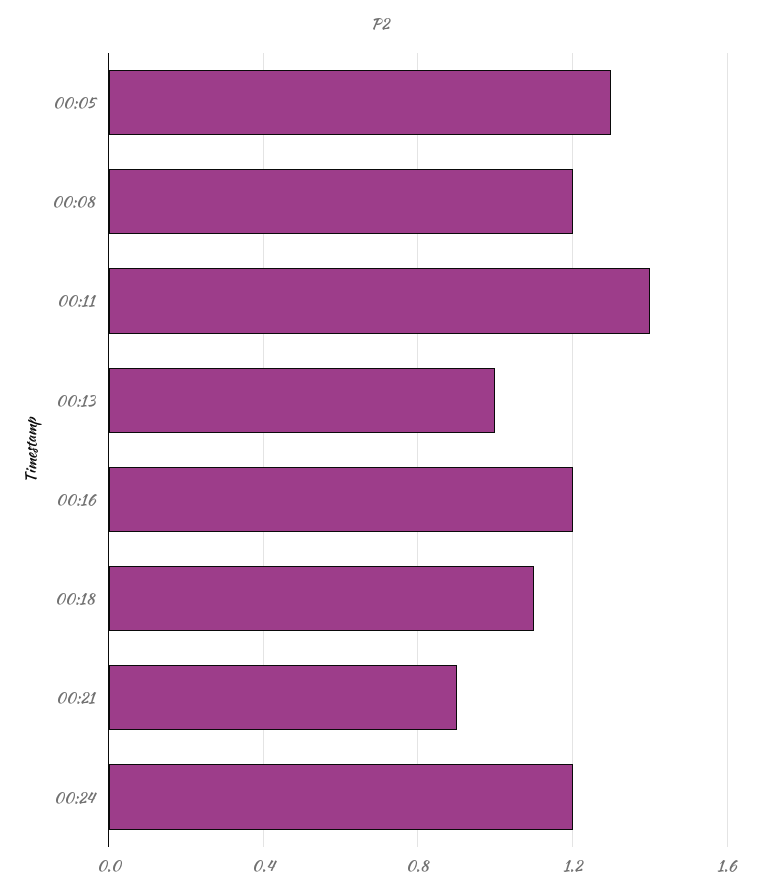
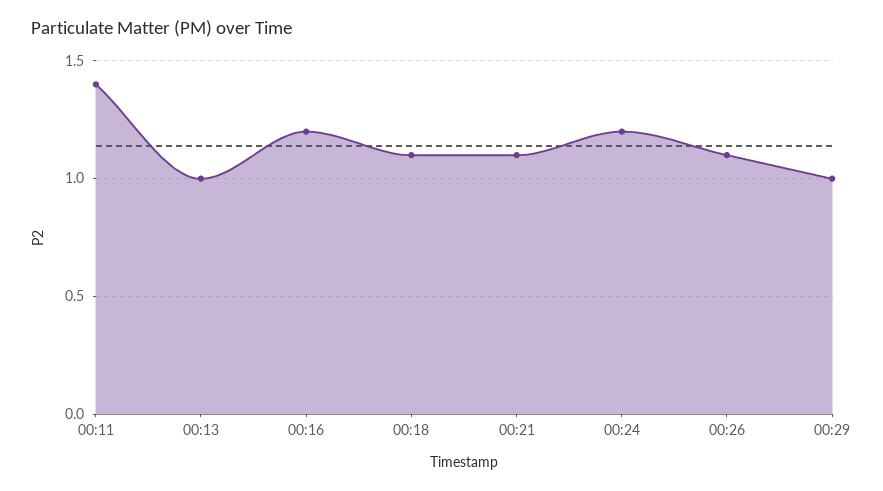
00:05: 1.3 -> none
00:08: 1.2 -> none
00:21: 0.9 -> 1.1
00:26: none -> 1.1
00:29: none -> 1

